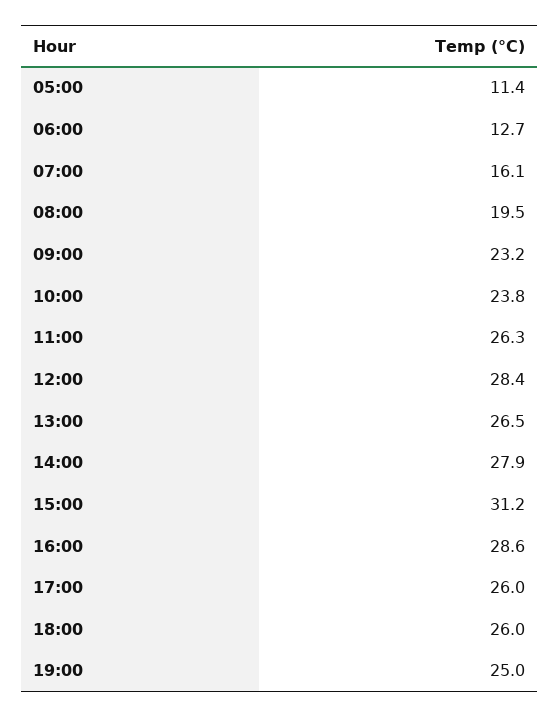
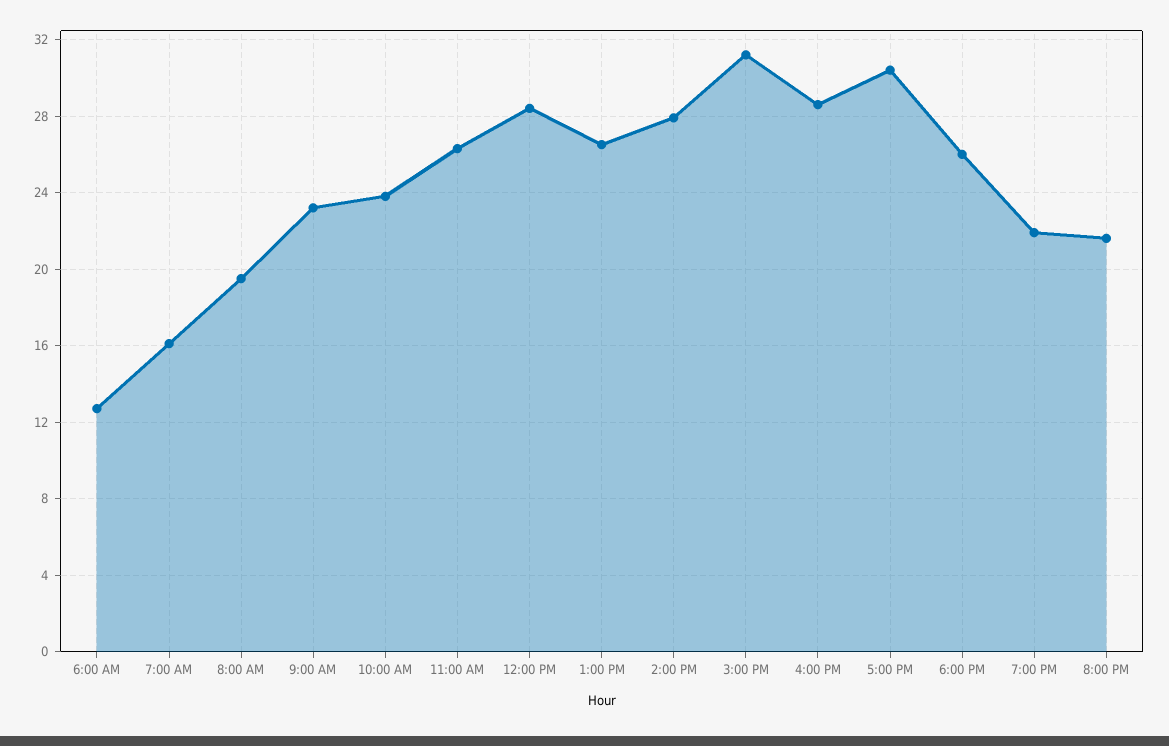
05:00: 11.4 -> none
17:00: 26 -> 30.5
19:00: 25 -> 22
8:00 PM: none -> 21.5

